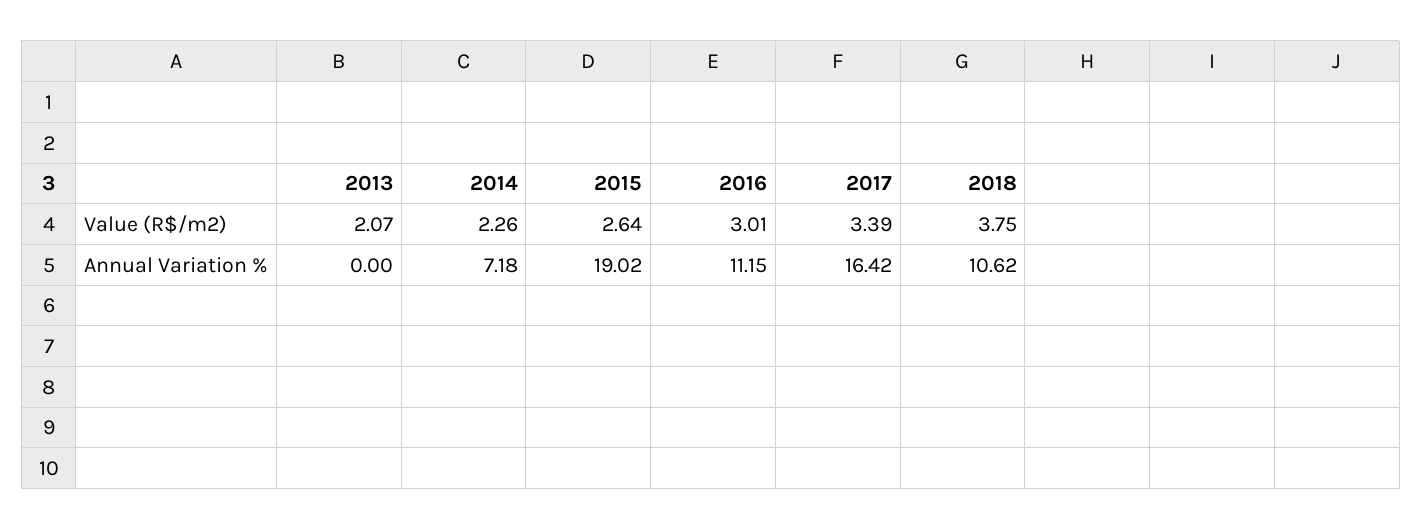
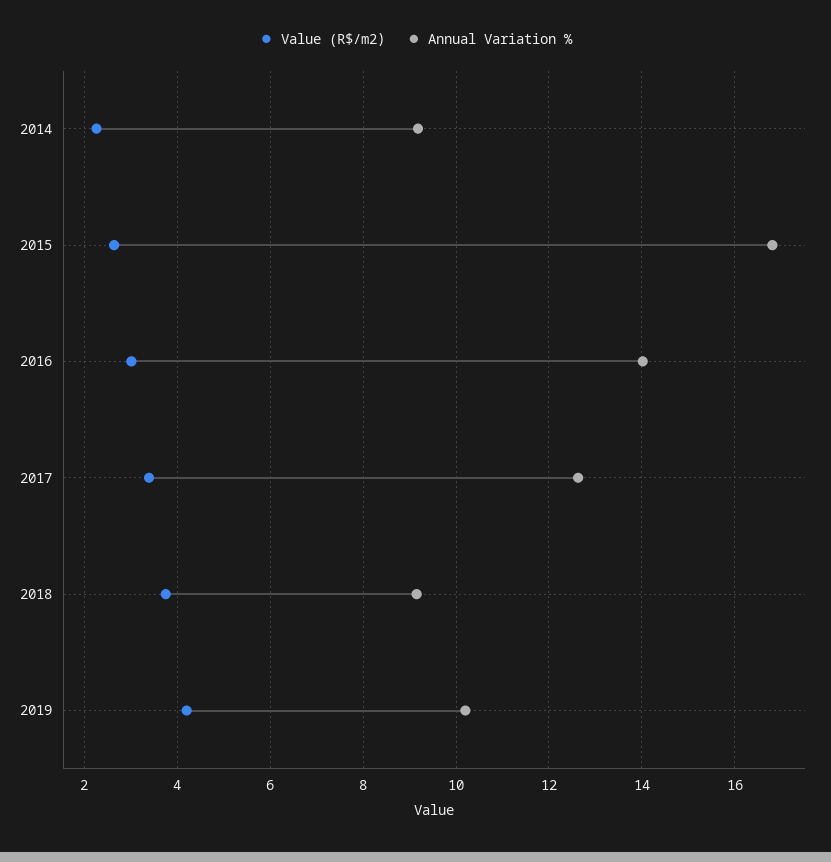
Value (R$/m2), 2013: 2.07 -> none
Annual Variation %, 2013: 0 -> none
Annual Variation %, 2014: 7.18 -> 9.2
Annual Variation %, 2015: 19.02 -> 16.8
Annual Variation %, 2016: 11.15 -> 14
Annual Variation %, 2017: 16.42 -> 12.6
Annual Variation %, 2018: 10.62 -> 9.2
Value (R$/m2), 2019: none -> 4.2
Annual Variation %, 2019: none -> 10.2

